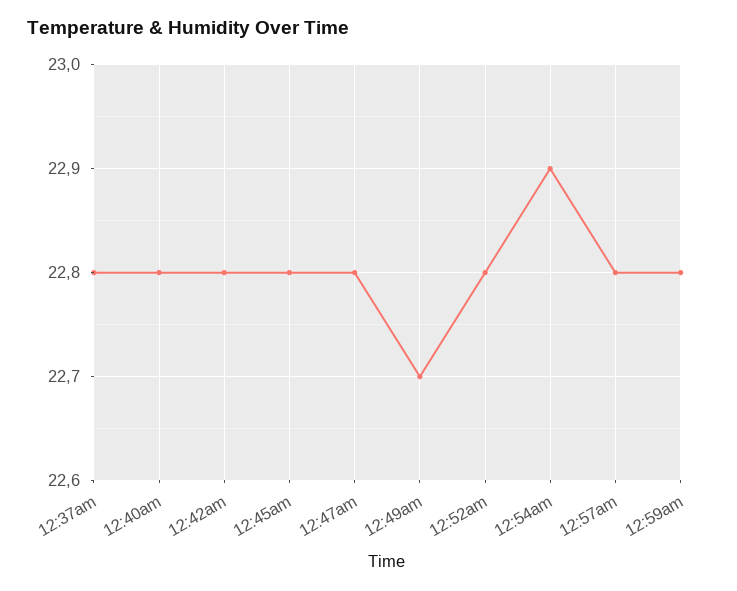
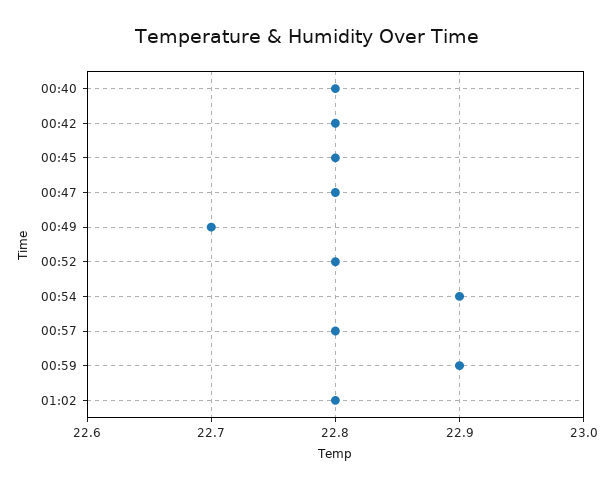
12:37am: 22.8 -> none
12:59am: 22.8 -> 22.9
01:02: none -> 22.8

